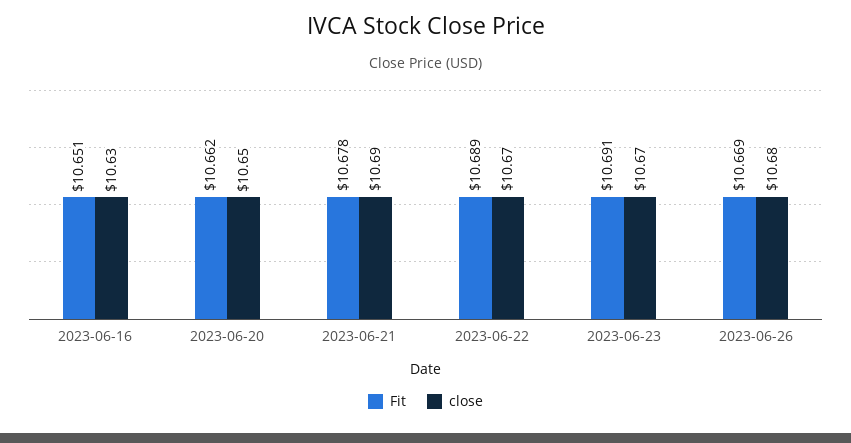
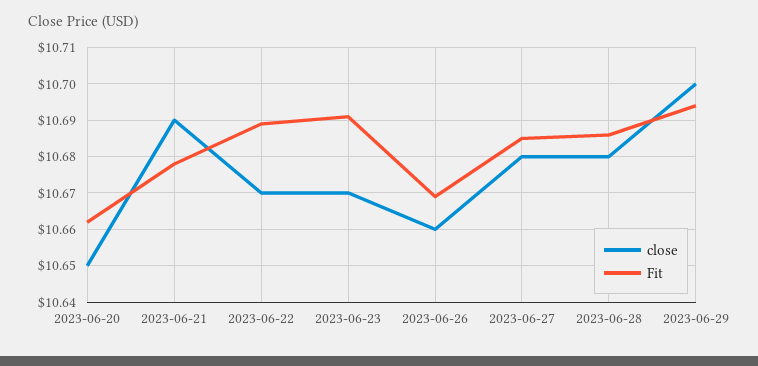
Fit, 2023-06-16: 10.651 -> none
close, 2023-06-16: 10.63 -> none
close, 2023-06-26: 10.68 -> 10.66
close, 2023-06-27: none -> 10.68
Fit, 2023-06-27: none -> 10.685
close, 2023-06-28: none -> 10.68
Fit, 2023-06-28: none -> 10.685
close, 2023-06-29: none -> 10.7
Fit, 2023-06-29: none -> 10.695

